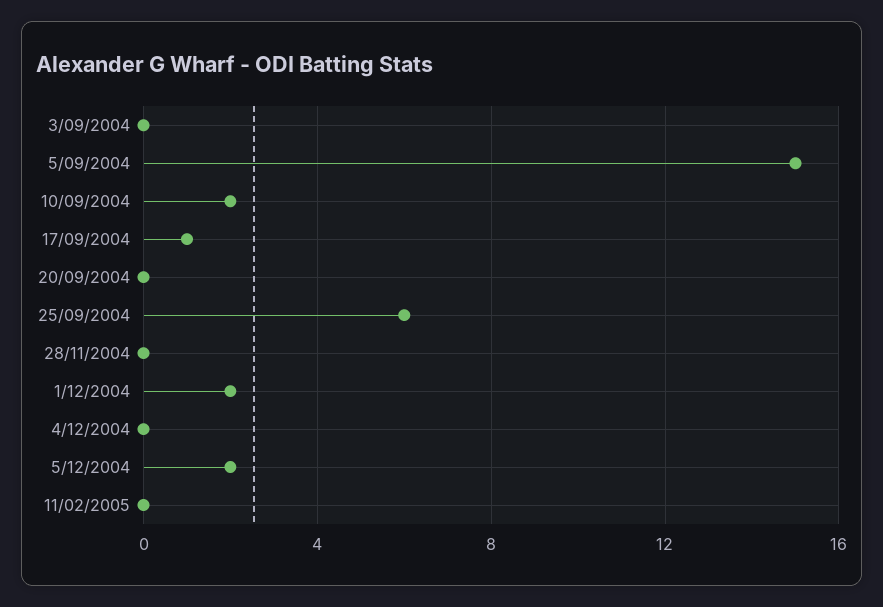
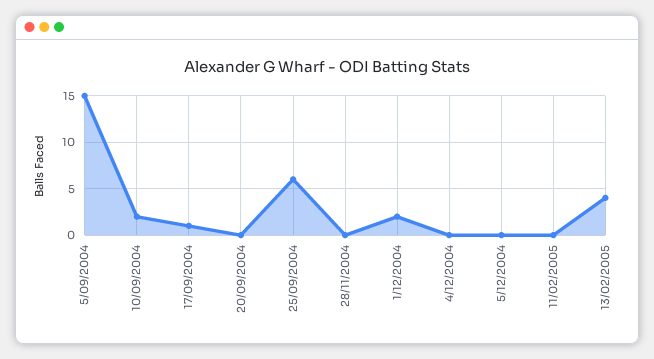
3/09/2004: 0 -> none
5/12/2004: 2 -> 0
13/02/2005: none -> 4

